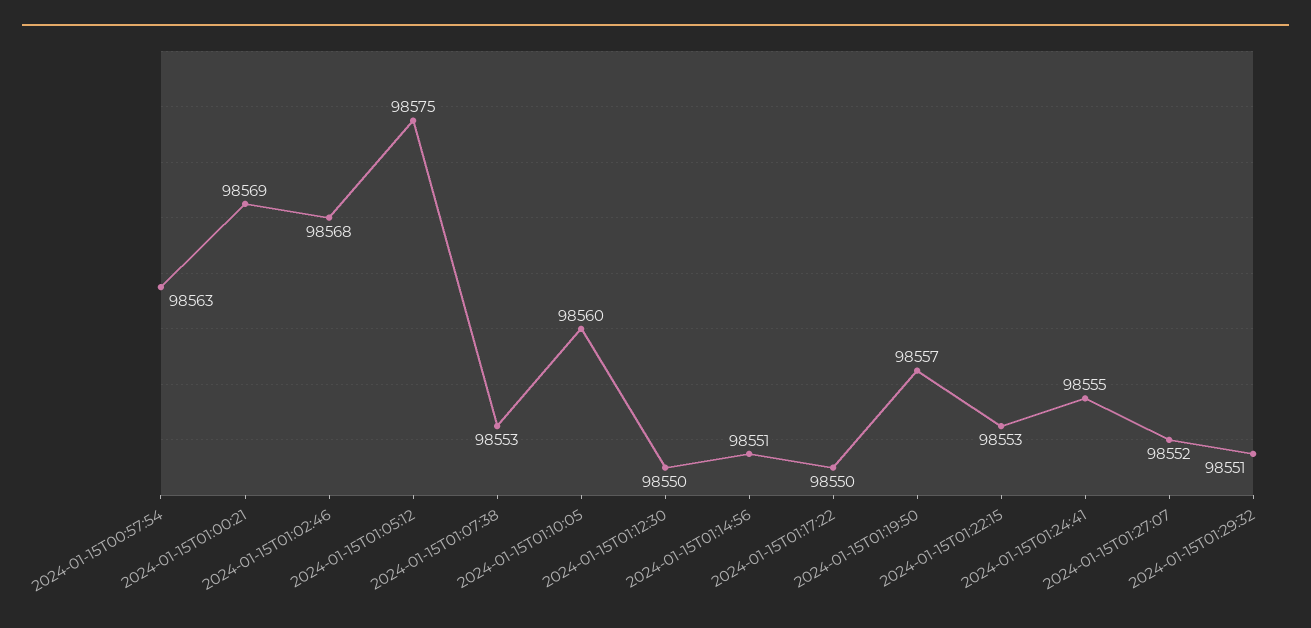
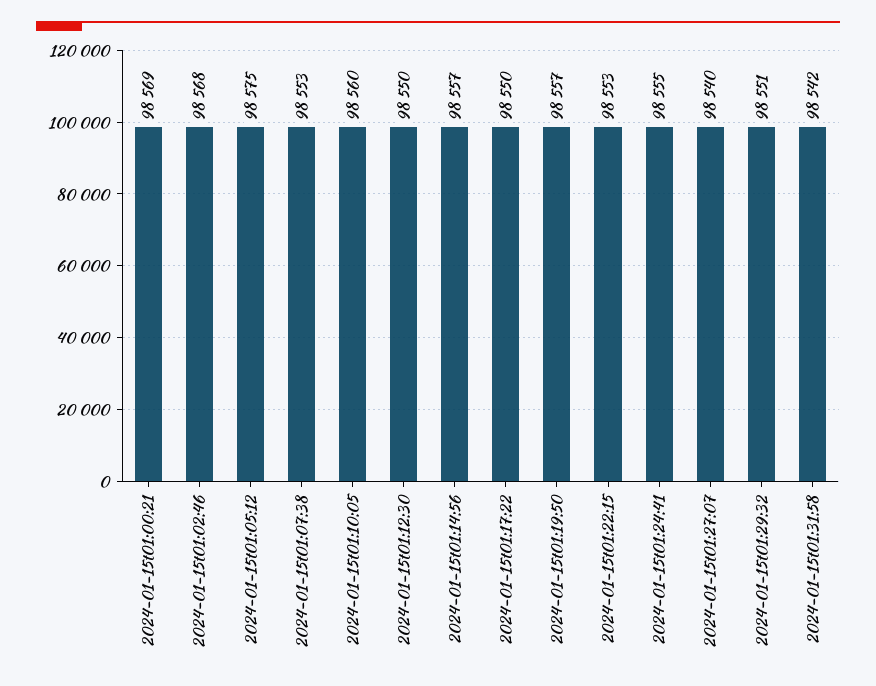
2024-01-15T00:57:54: 98563 -> none
2024-01-15T01:14:56: 98551 -> 98557
2024-01-15T01:27:07: 98552 -> 98540
2024-01-15t01:31:58: none -> 98542

